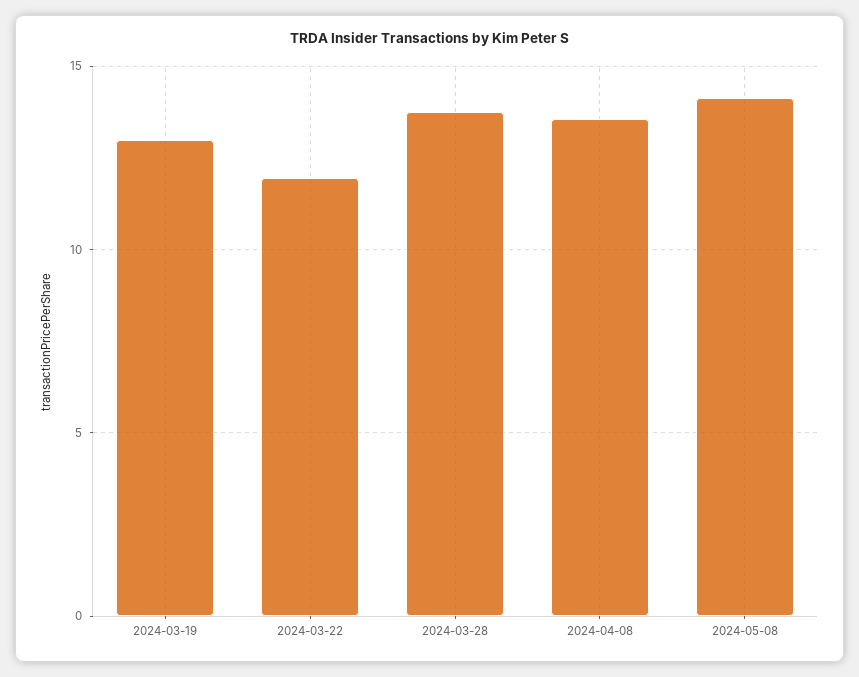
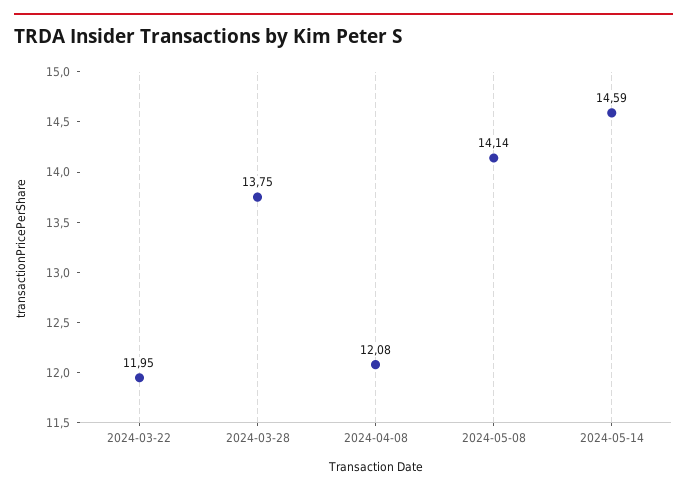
2024-03-19: 13 -> none
2024-04-08: 13.5 -> 12.08
2024-05-14: none -> 14.59

